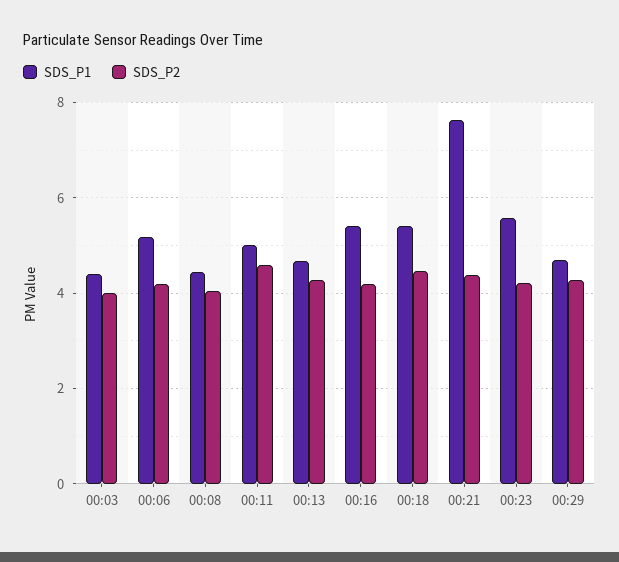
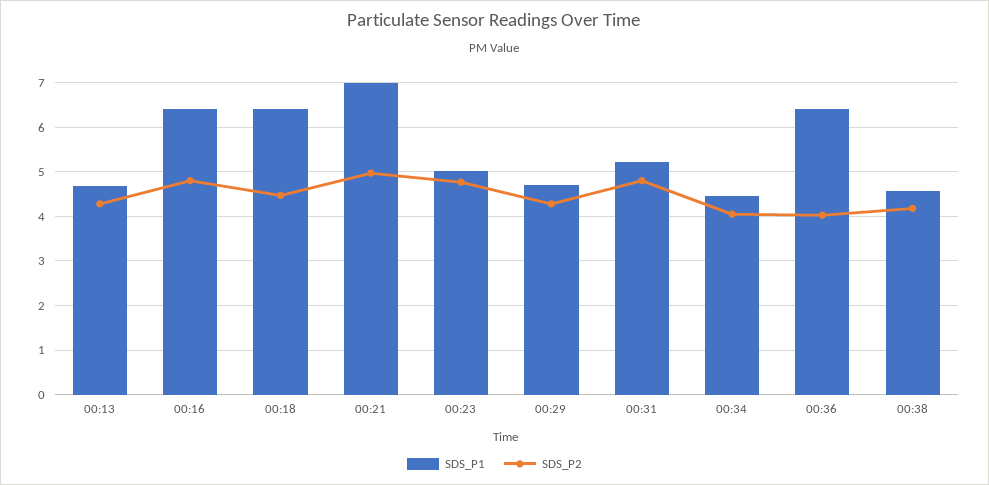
SDS_P1, 00:03: 4.4 -> none
SDS_P2, 00:03: 4 -> none
SDS_P1, 00:06: 5.2 -> none
SDS_P2, 00:06: 4.2 -> none
SDS_P1, 00:08: 4.4 -> none
SDS_P2, 00:08: 4 -> none
SDS_P1, 00:11: 5 -> none
SDS_P2, 00:11: 4.6 -> none
SDS_P1, 00:16: 5.4 -> 6.4
SDS_P2, 00:16: 4.2 -> 4.8
SDS_P1, 00:18: 5.4 -> 6.4
SDS_P1, 00:21: 7.6 -> 7
SDS_P2, 00:21: 4.4 -> 5
SDS_P1, 00:23: 5.6 -> 5
SDS_P2, 00:23: 4.2 -> 4.8
SDS_P1, 00:31: none -> 5.2
SDS_P2, 00:31: none -> 4.8
SDS_P1, 00:34: none -> 4.4
SDS_P2, 00:34: none -> 4
SDS_P1, 00:36: none -> 6.4
SDS_P2, 00:36: none -> 4
SDS_P1, 00:38: none -> 4.6
SDS_P2, 00:38: none -> 4.2

